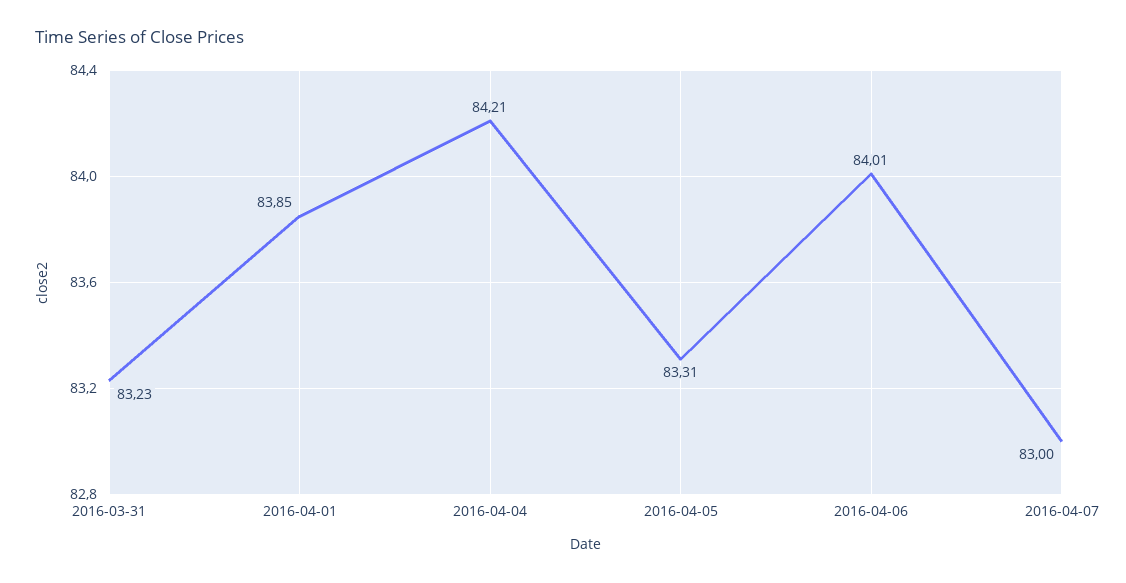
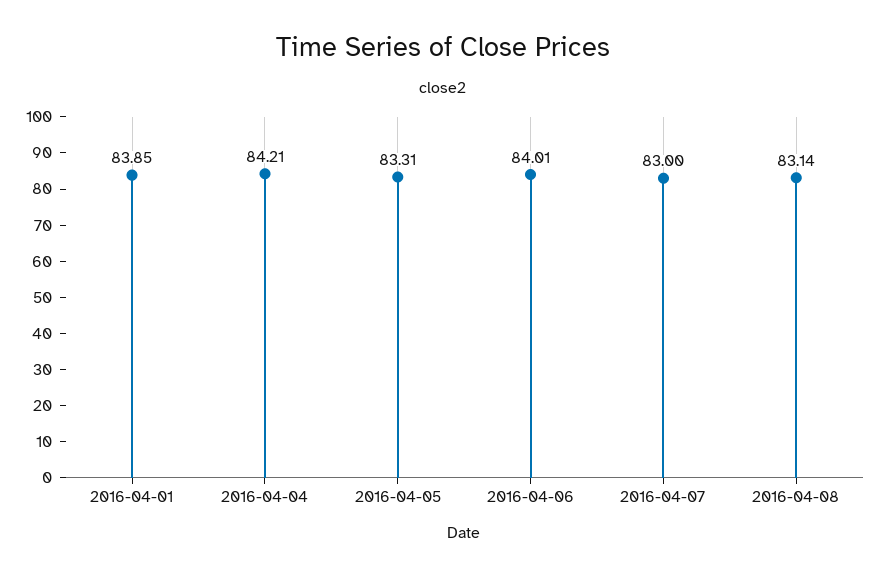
2016-03-31: 83.23 -> none
2016-04-08: none -> 83.14

